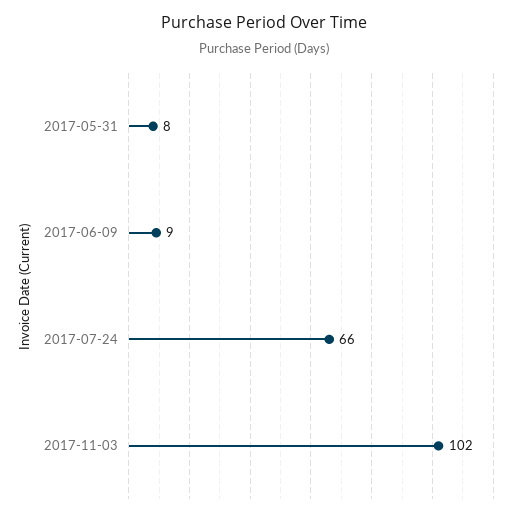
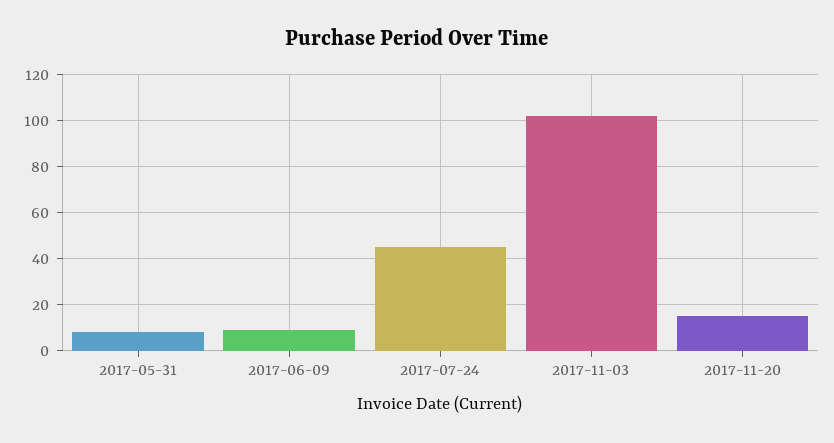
2017-07-24: 66 -> 45
2017-11-20: none -> 15

